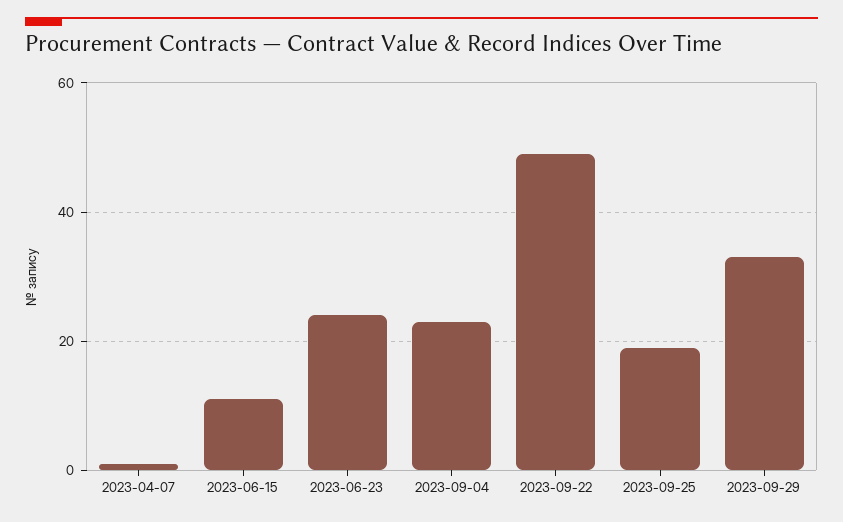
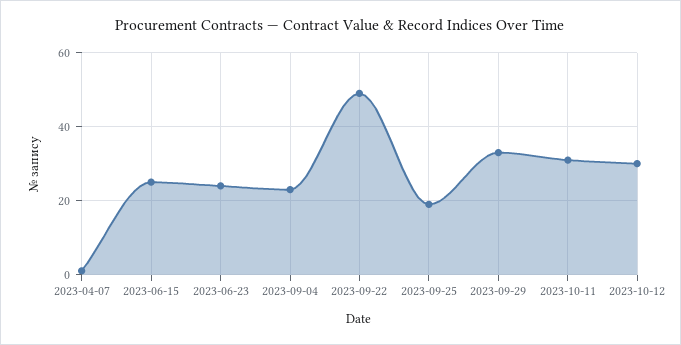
2023-06-15: 10 -> 25
2023-10-11: none -> 30
2023-10-12: none -> 30

